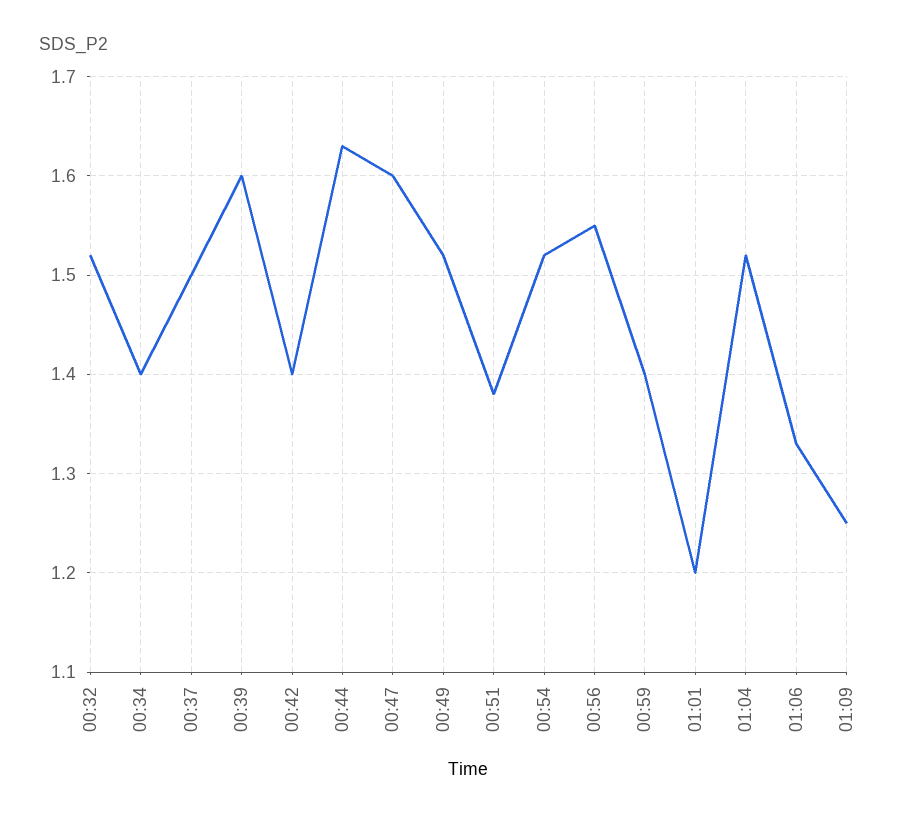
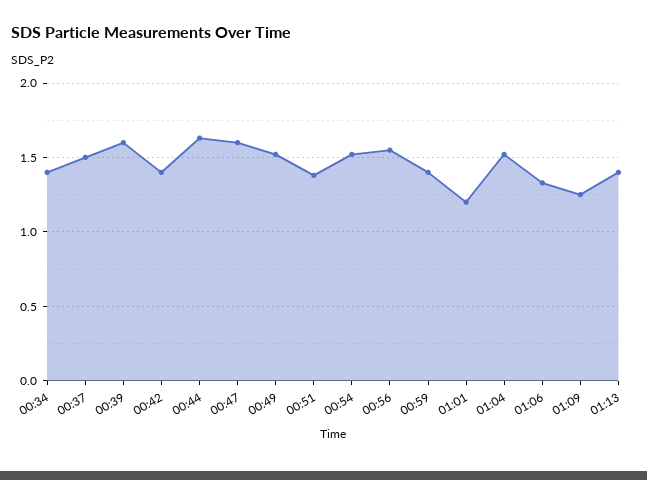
00:32: 1.52 -> none
01:13: none -> 1.4

